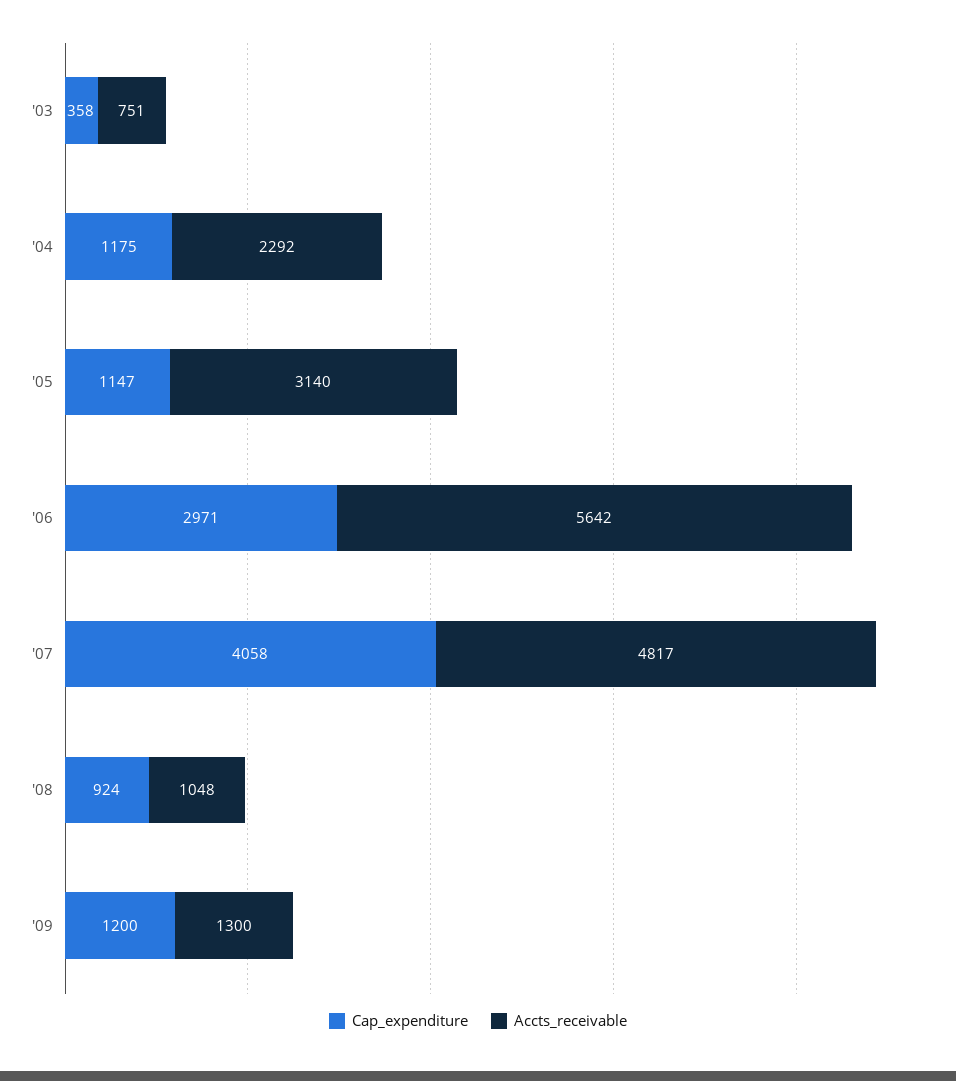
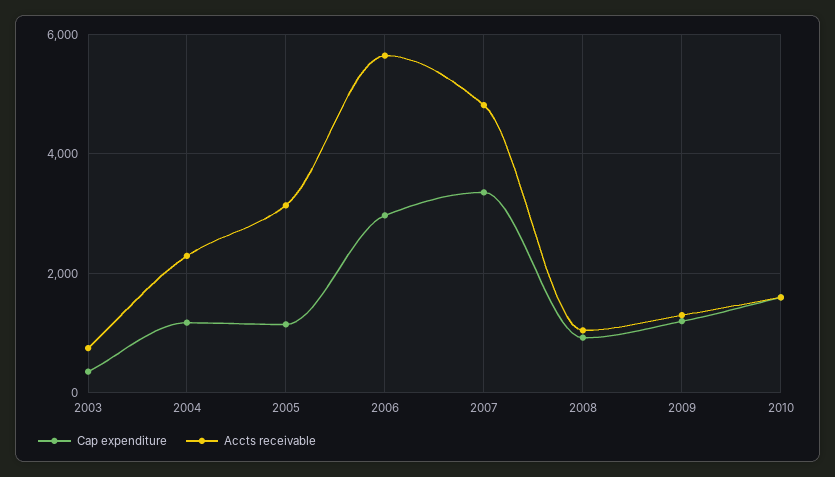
Cap_expenditure, '07: 4058 -> 3400
Cap_expenditure, 2010: none -> 1600
Accts_receivable, 2010: none -> 1600

